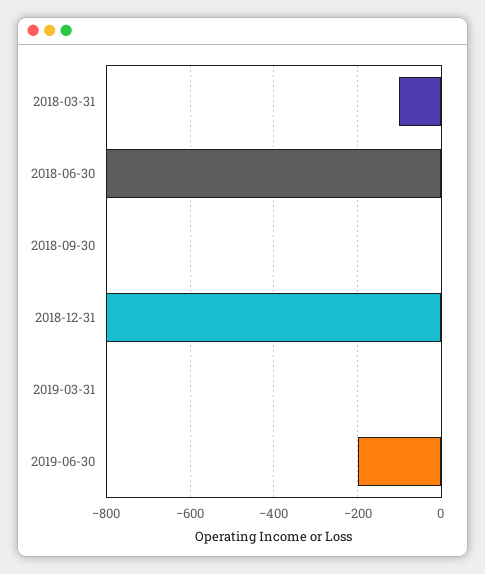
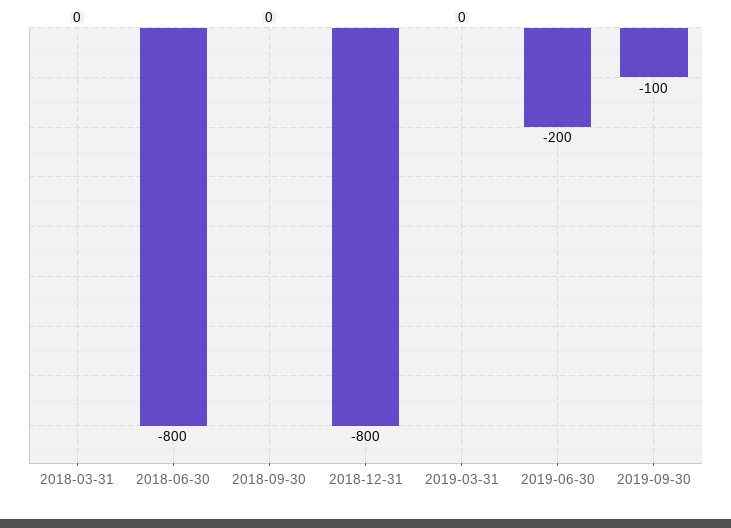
2018-03-31: -100 -> 0
2019-09-30: none -> -100

